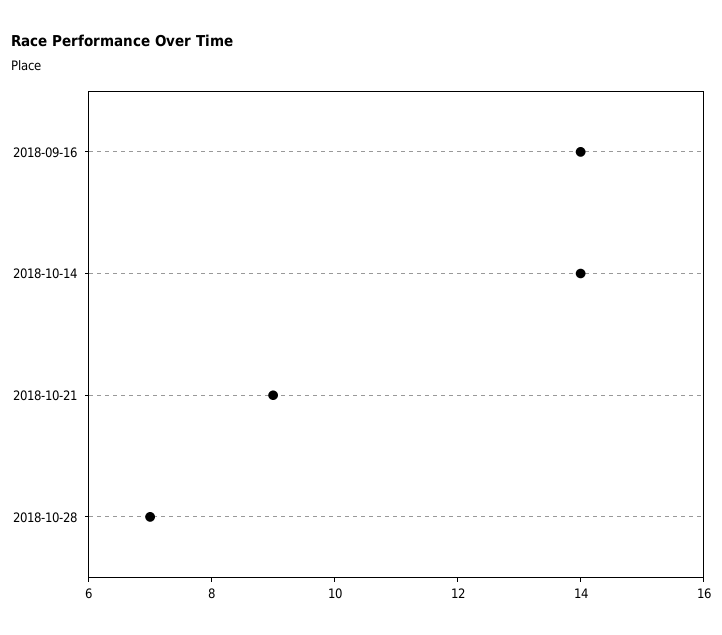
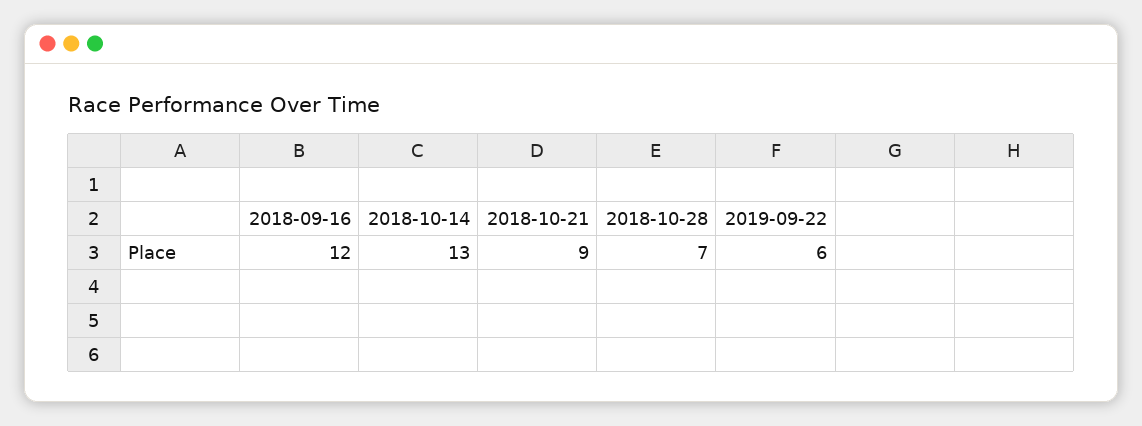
2018-09-16: 14 -> 12
2018-10-14: 14 -> 13
2019-09-22: none -> 6

